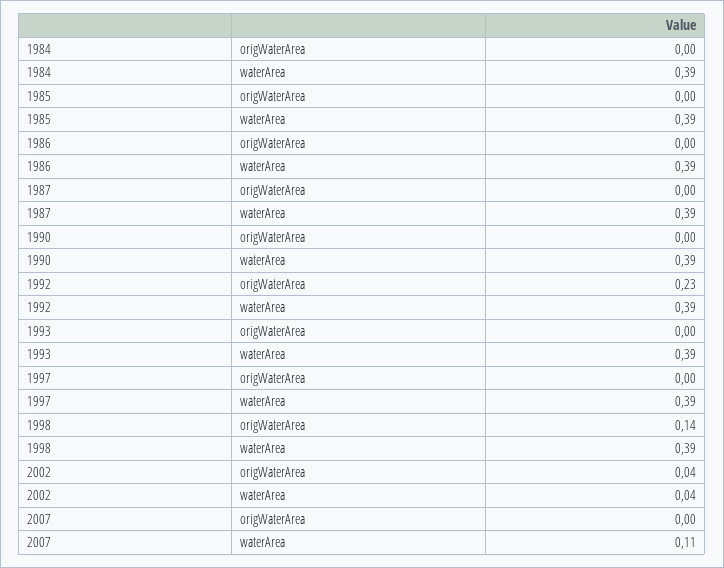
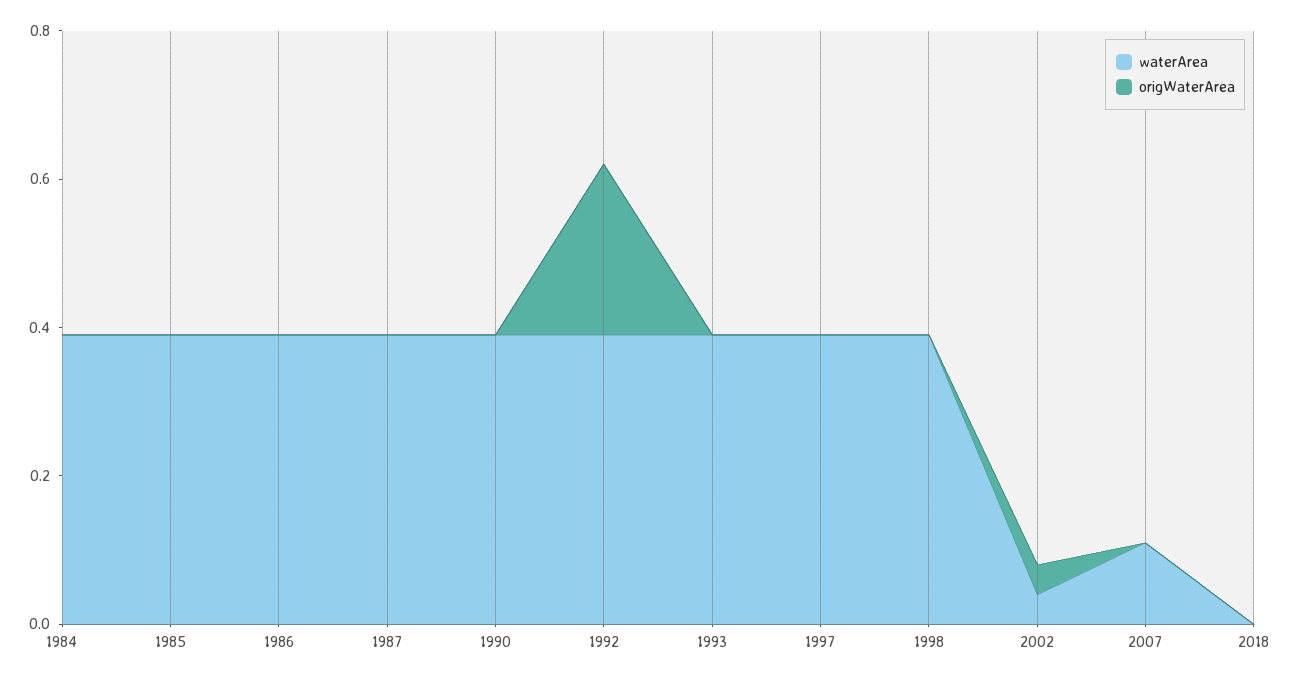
origWaterArea, 1998: 0.14 -> 0
waterArea, 2018: none -> 0
origWaterArea, 2018: none -> 0

